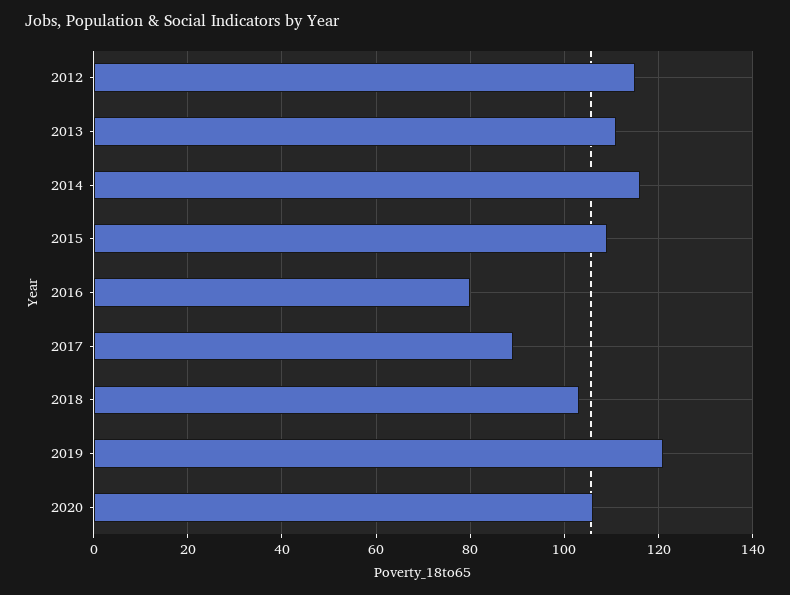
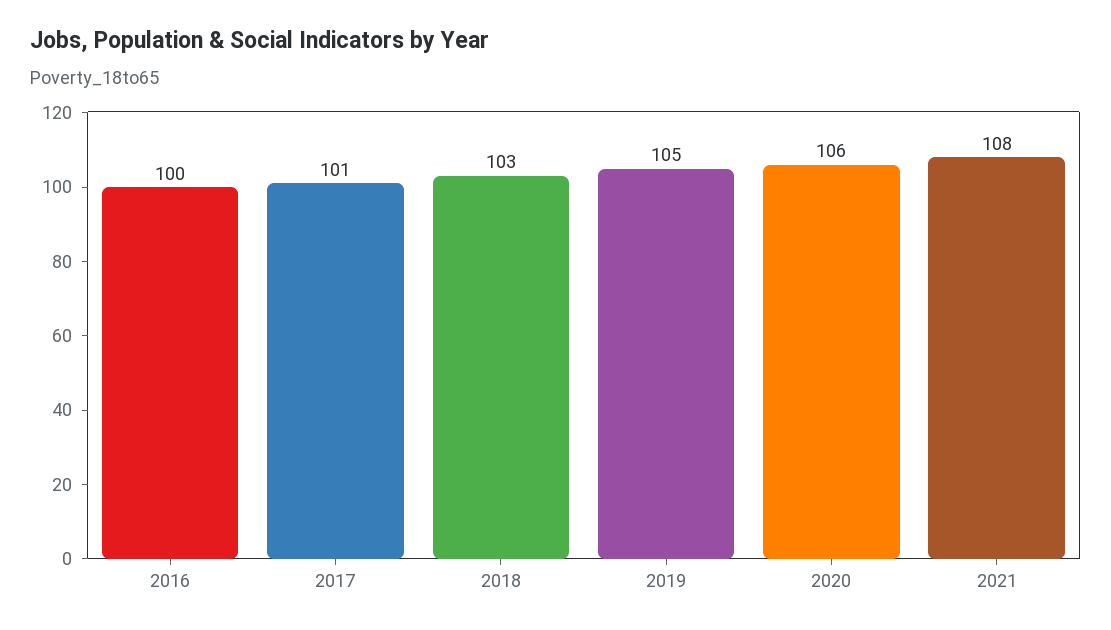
2012: 115 -> none
2013: 110 -> none
2014: 115 -> none
2015: 110 -> none
2016: 80 -> 100
2017: 90 -> 101
2019: 120 -> 105
2021: none -> 108

